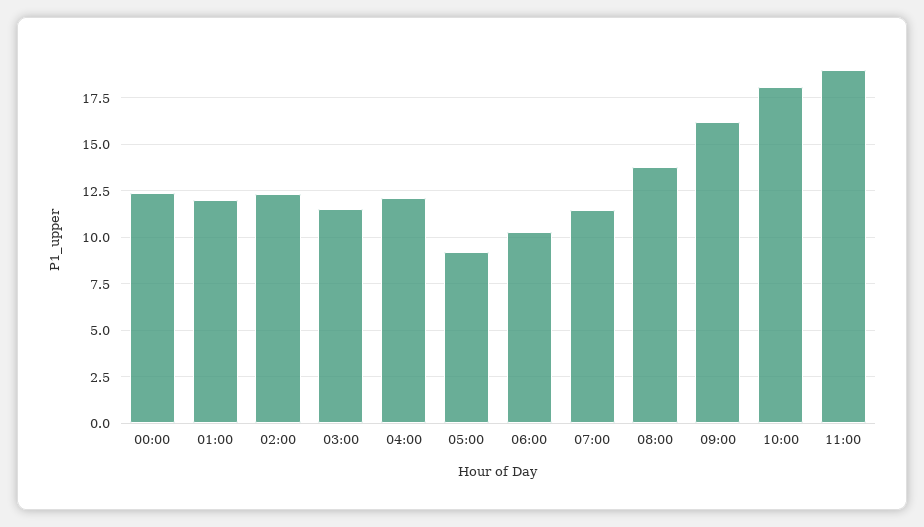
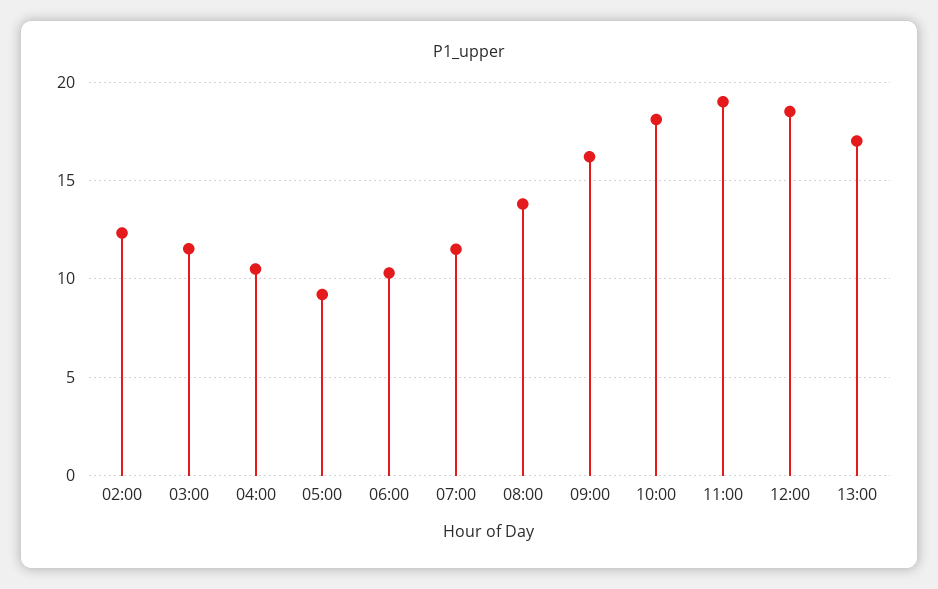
00:00: 12.5 -> none
01:00: 12 -> none
04:00: 12 -> 10.5
12:00: none -> 18.5
13:00: none -> 17

